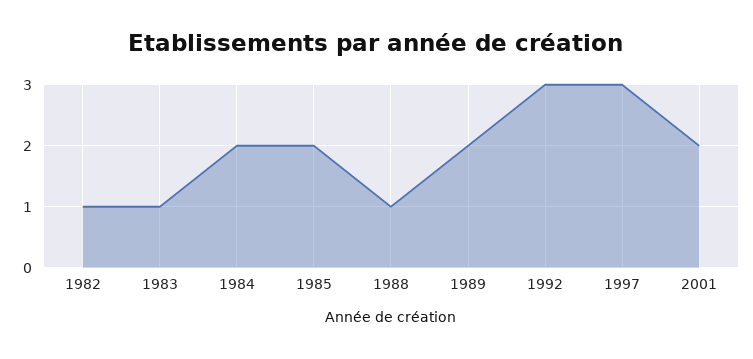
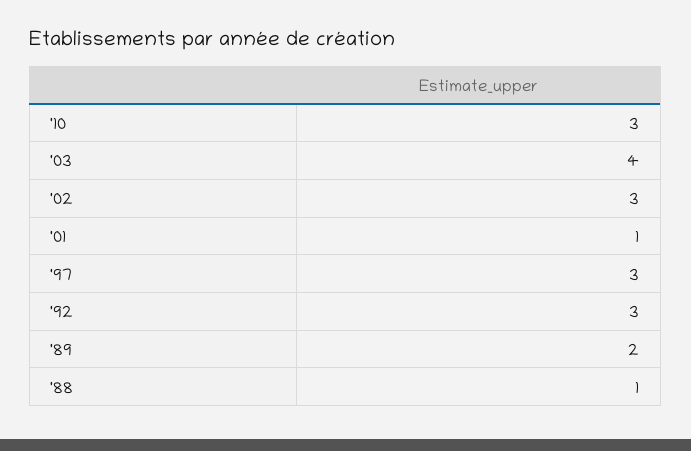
1982: 1 -> none
1983: 1 -> none
1984: 2 -> none
1985: 2 -> none
2001: 2 -> 1
'10: none -> 3
'03: none -> 4
'02: none -> 3

